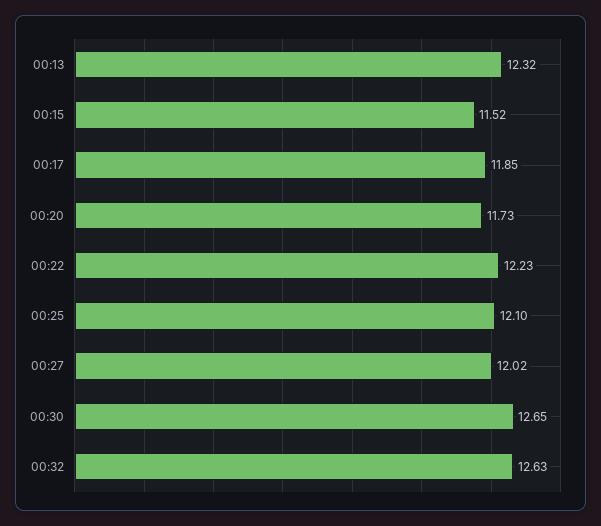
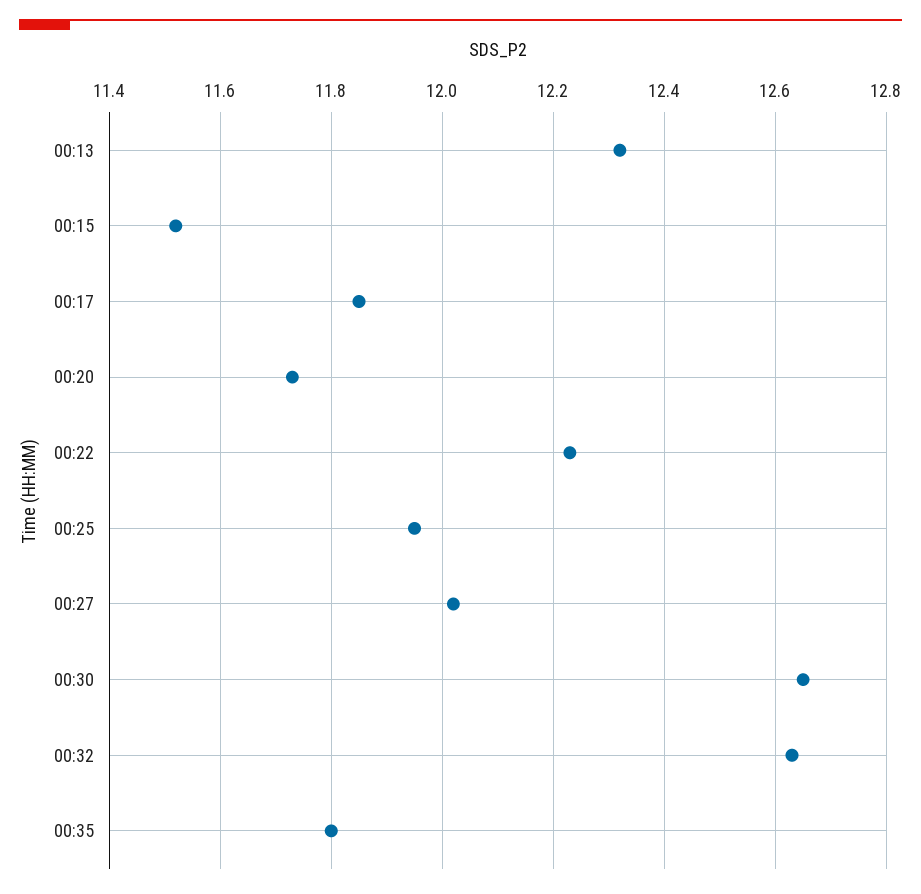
00:25: 12.1 -> 11.95
00:35: none -> 11.8

